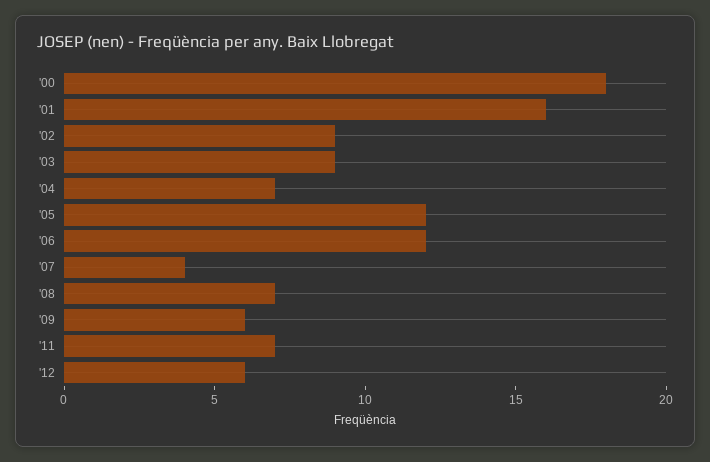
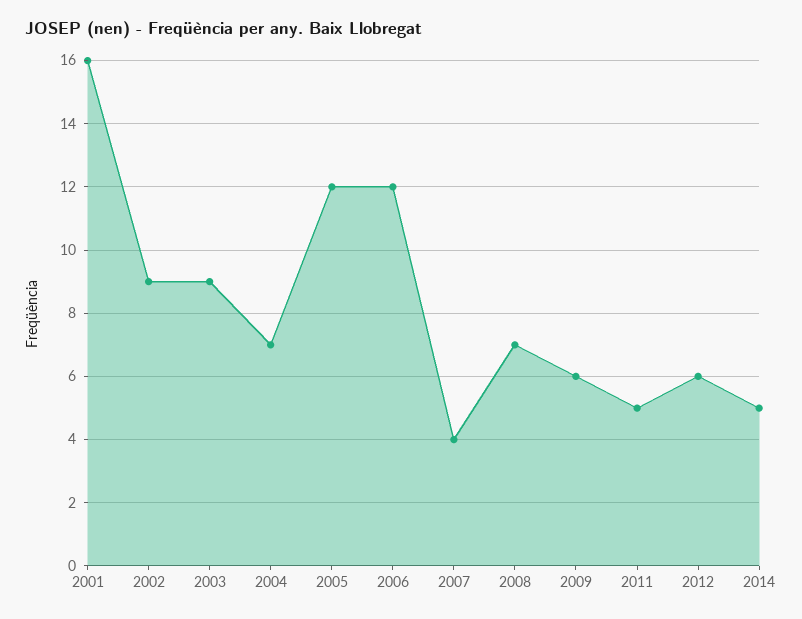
'00: 18 -> none
'11: 7 -> 5
2014: none -> 5

